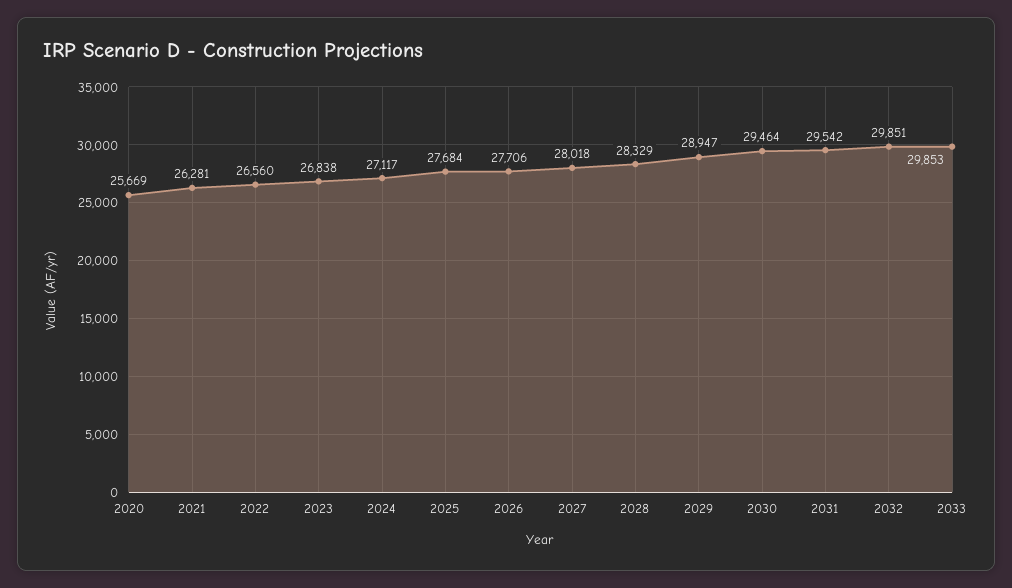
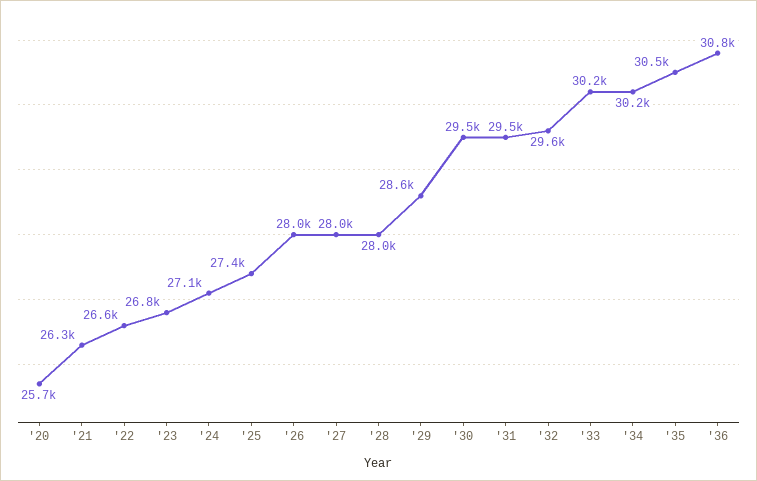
2025: 27684 -> 27400
2026: 27706 -> 28000
2028: 28329 -> 28000
2029: 28947 -> 28600
2032: 29851 -> 29600
2033: 29853 -> 30200
'34: none -> 30200
'35: none -> 30500
'36: none -> 30800

